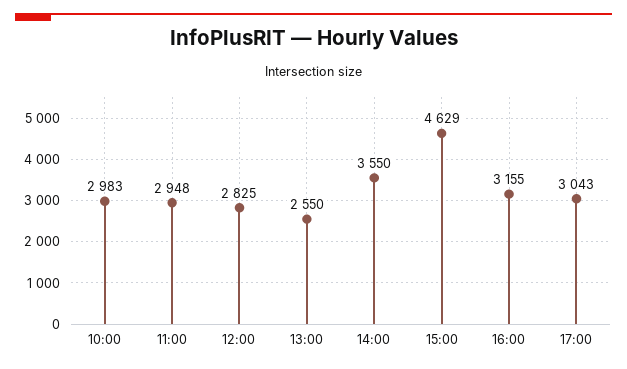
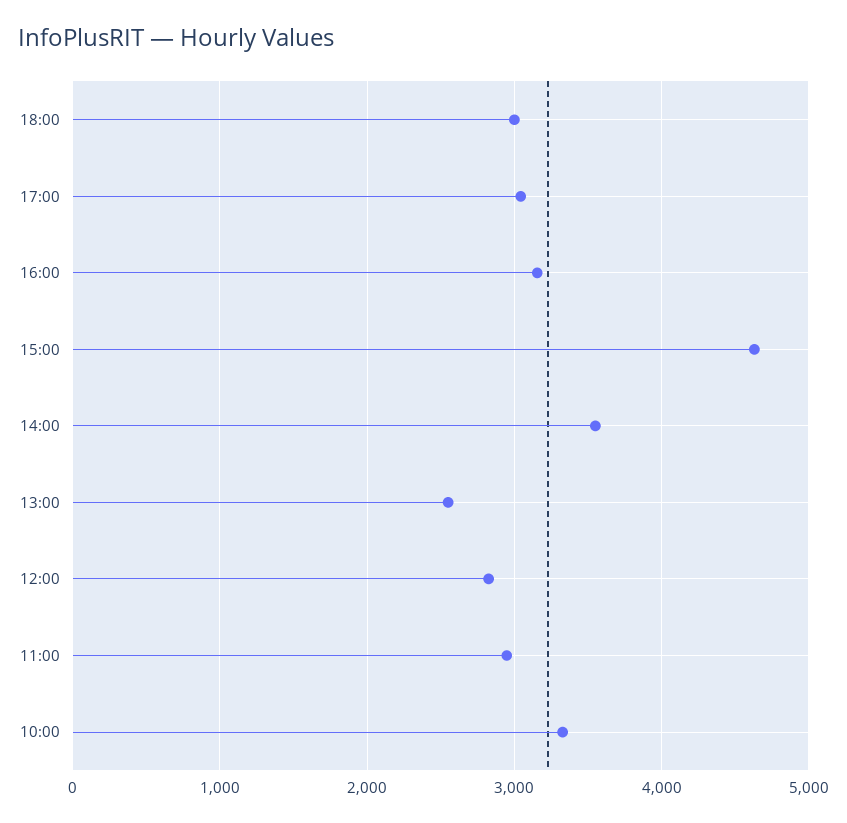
10:00: 2983 -> 3300
18:00: none -> 3000

